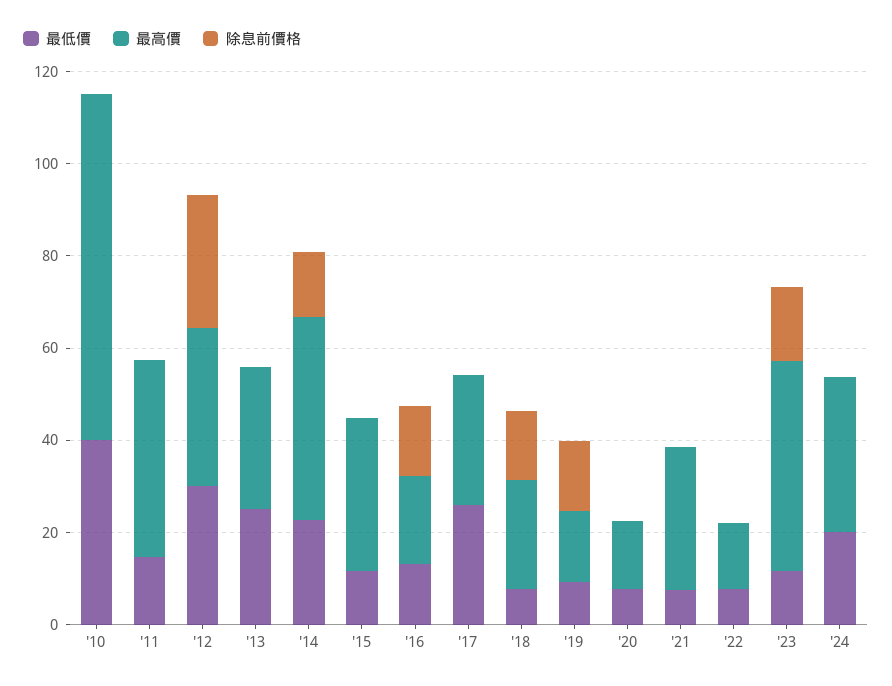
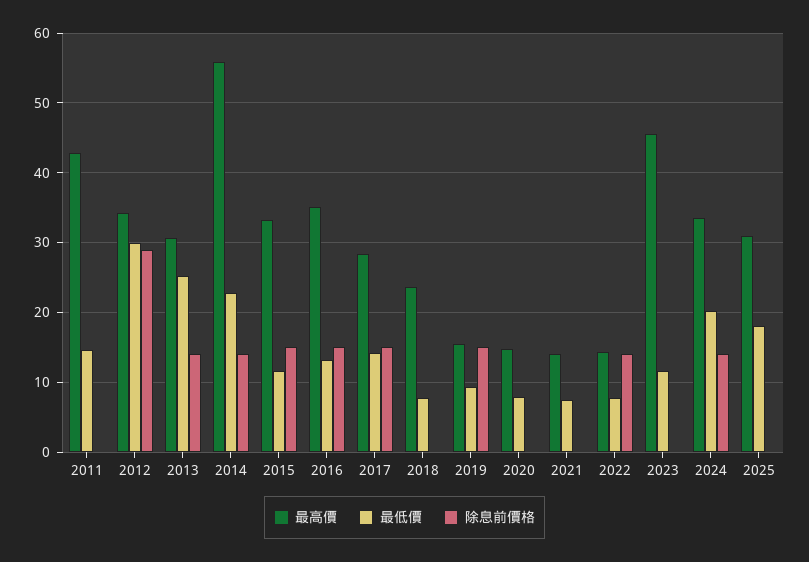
最低價, '10: 40 -> none
最高價, '10: 75 -> none
除息前價格, '10: 0 -> none
除息前價格, '13: 0 -> 14
最高價, '14: 45 -> 56
除息前價格, '15: 0 -> 15
最高價, '16: 20 -> 35
最低價, '17: 25 -> 14
除息前價格, '17: 0 -> 15
除息前價格, '18: 15 -> 0
最高價, '21: 30 -> 14
除息前價格, '22: 0 -> 14
除息前價格, '23: 15 -> 0
除息前價格, '24: 0 -> 14
最高價, 2025: none -> 31
最低價, 2025: none -> 18
除息前價格, 2025: none -> 0

